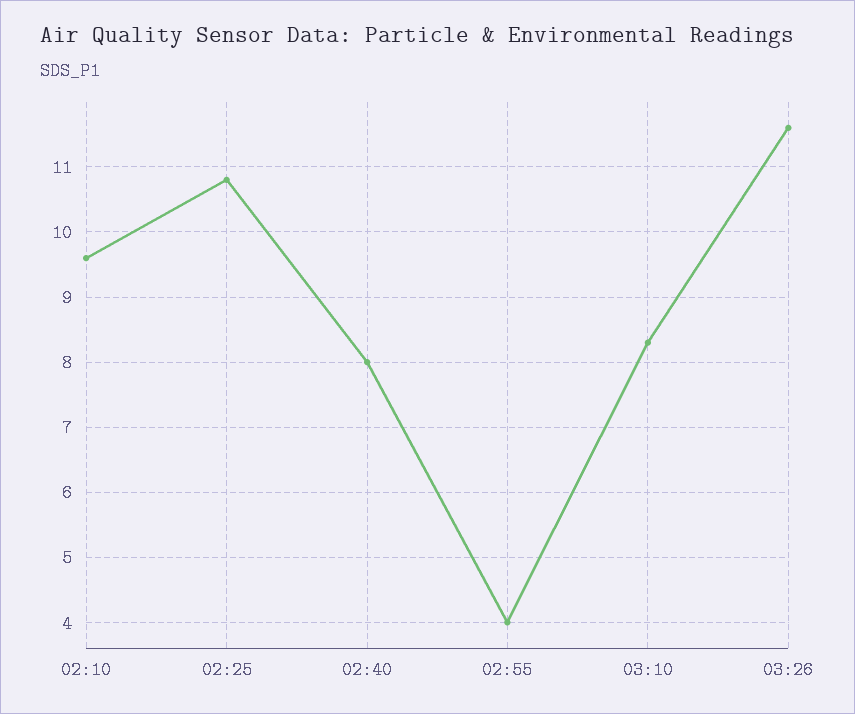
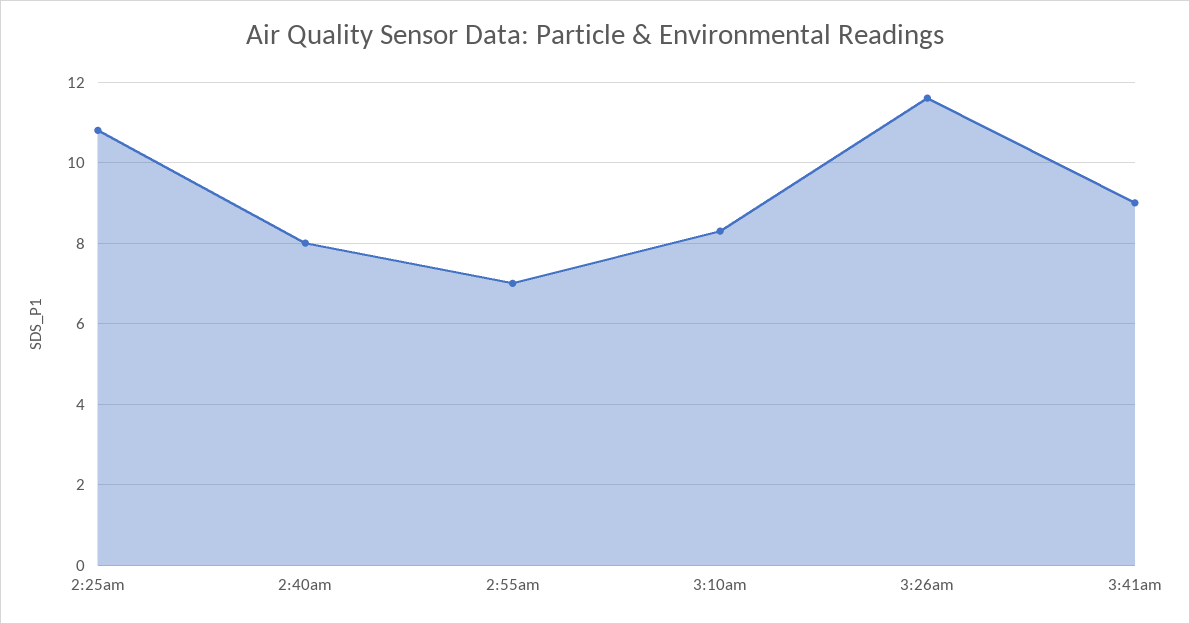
02:10: 9.6 -> none
02:55: 4 -> 7
3:41am: none -> 9

